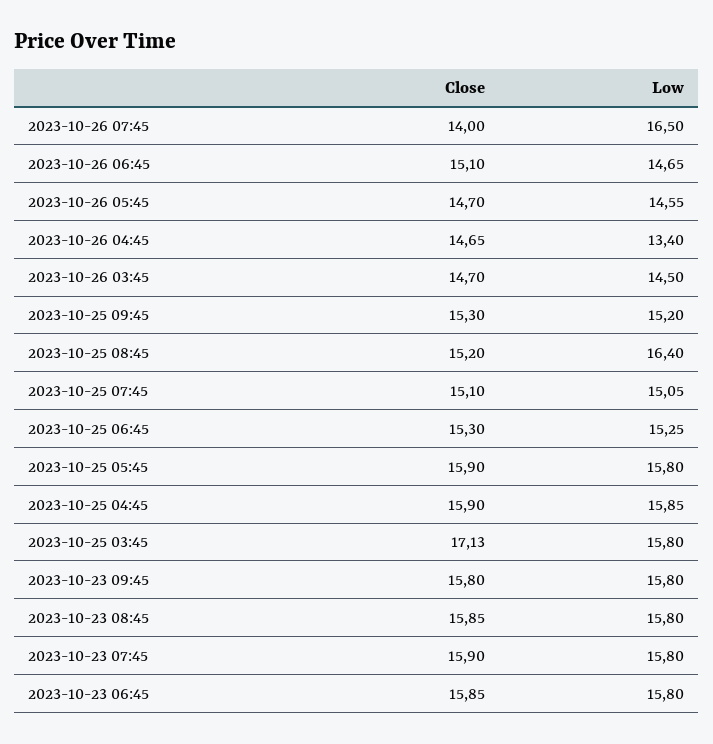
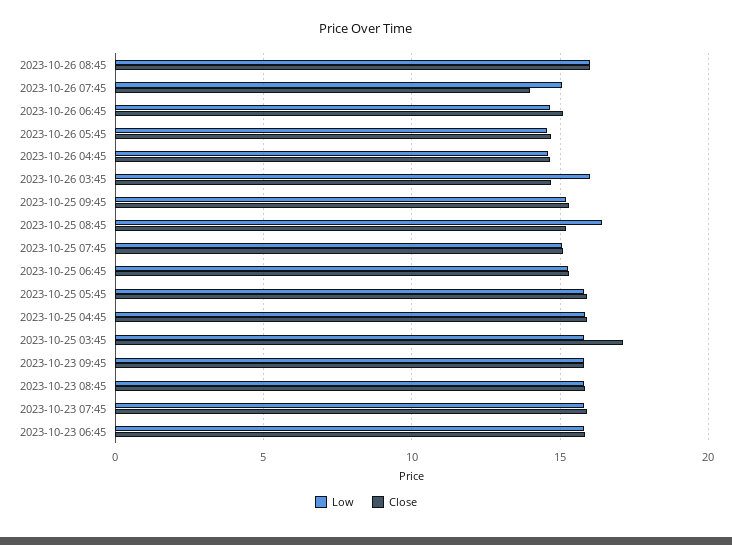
Low, 2023-10-26 07:45: 16.5 -> 15
Low, 2023-10-26 04:45: 13.4 -> 14.5
Low, 2023-10-26 03:45: 14.5 -> 16
Low, 2023-10-26 08:45: none -> 16
Close, 2023-10-26 08:45: none -> 16

